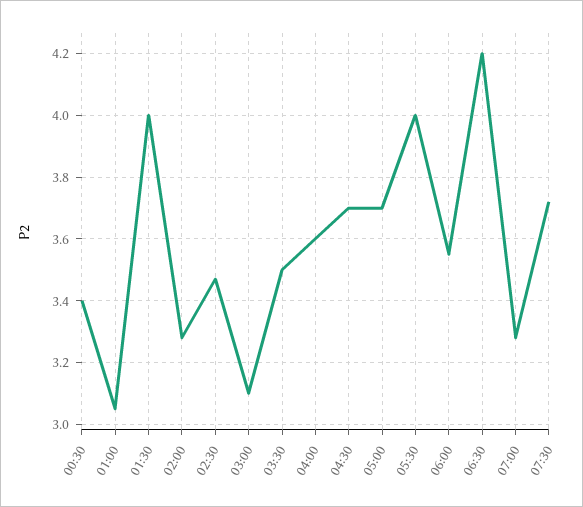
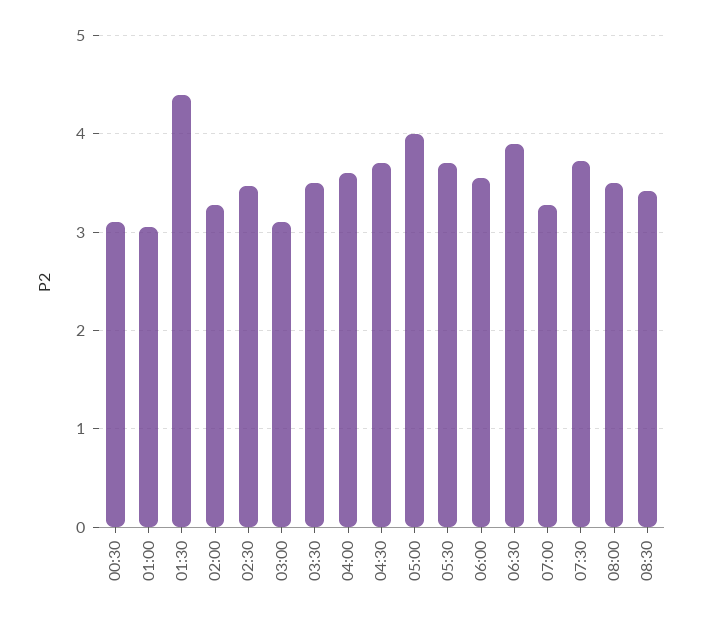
00:30: 3.4 -> 3.1
01:30: 4 -> 4.4
05:00: 3.7 -> 4
05:30: 4 -> 3.7
06:30: 4.2 -> 3.9
08:00: none -> 3.5
08:30: none -> 3.4

